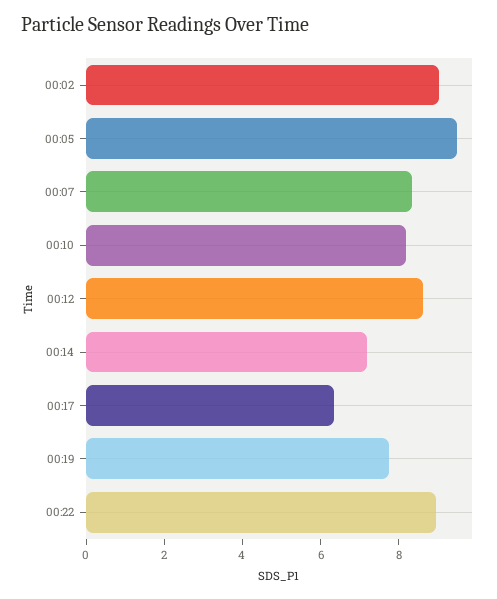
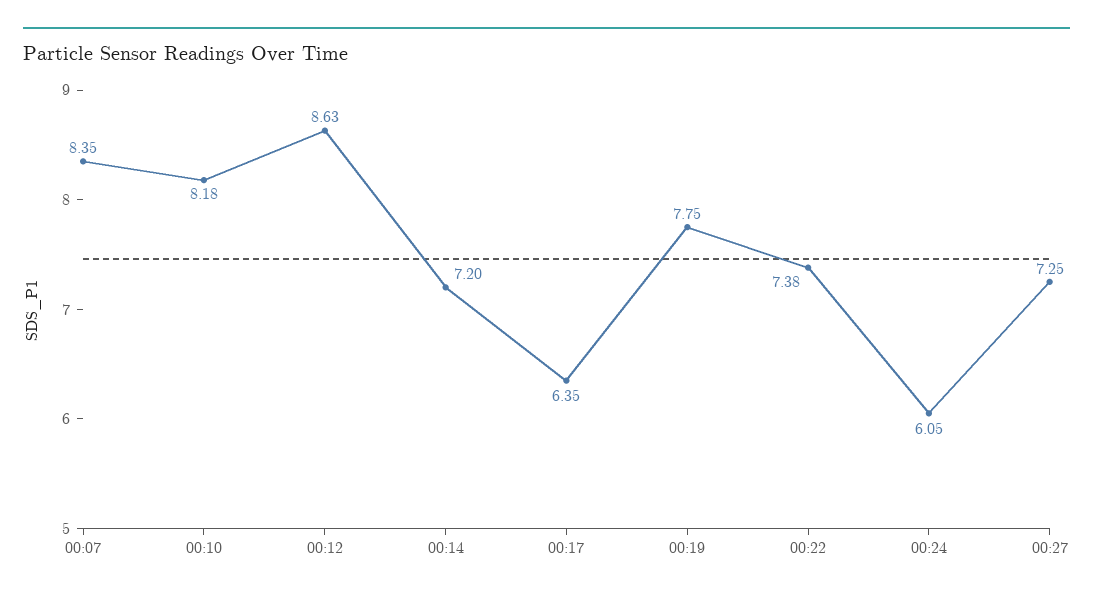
00:02: 9 -> none
00:05: 9.5 -> none
00:22: 9 -> 7.38
00:24: none -> 6.05
00:27: none -> 7.25

